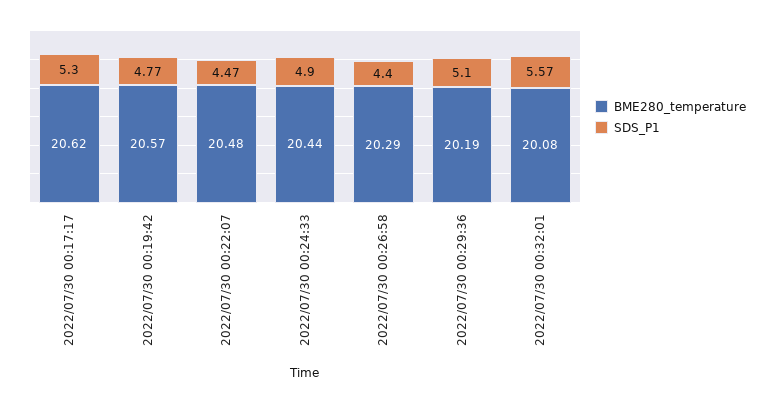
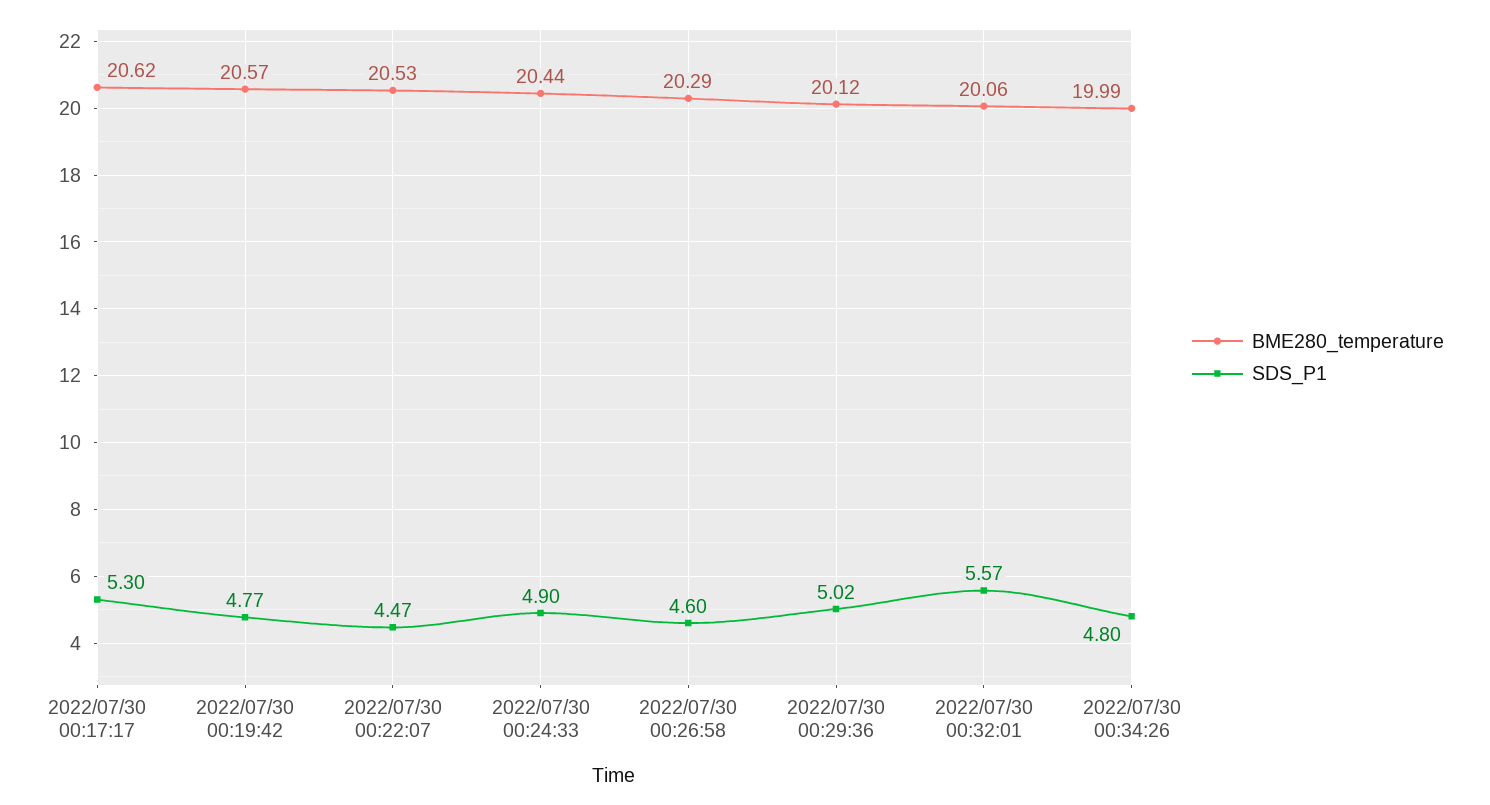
BME280_temperature, 2022/07/30 00:22:07: 20.48 -> 20.53
SDS_P1, 2022/07/30 00:26:58: 4.4 -> 4.6
BME280_temperature, 2022/07/30 00:29:36: 20.19 -> 20.12
SDS_P1, 2022/07/30 00:29:36: 5.1 -> 5.02
BME280_temperature, 2022/07/30 00:32:01: 20.08 -> 20.06
BME280_temperature, 2022/07/30 00:34:26: none -> 19.99
SDS_P1, 2022/07/30 00:34:26: none -> 4.8

